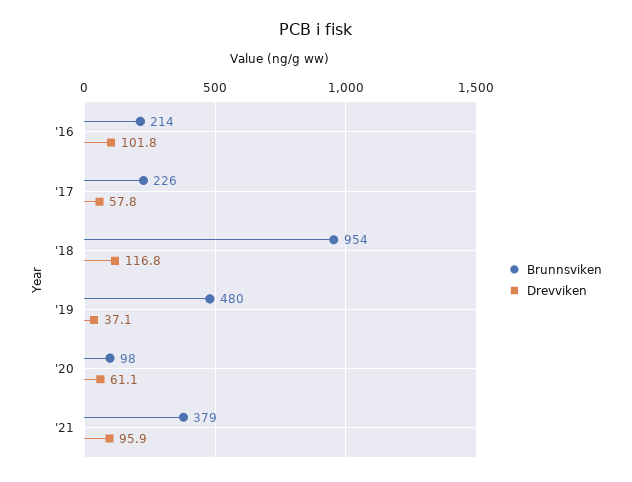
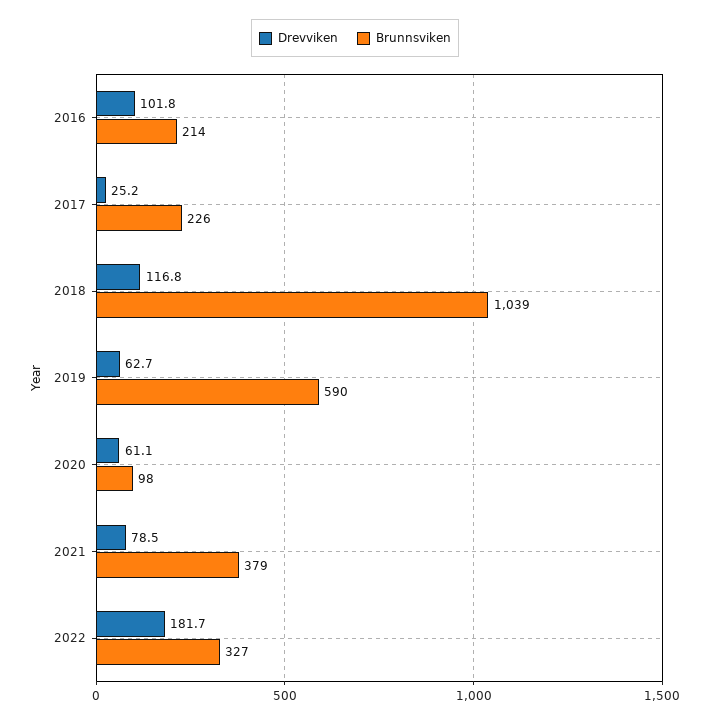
Drevviken, '17: 57.8 -> 25.2
Brunnsviken, '18: 954 -> 1039
Brunnsviken, '19: 480 -> 590
Drevviken, '19: 37.1 -> 62.7
Drevviken, '21: 95.9 -> 78.5
Drevviken, 2022: none -> 181.7
Brunnsviken, 2022: none -> 327

